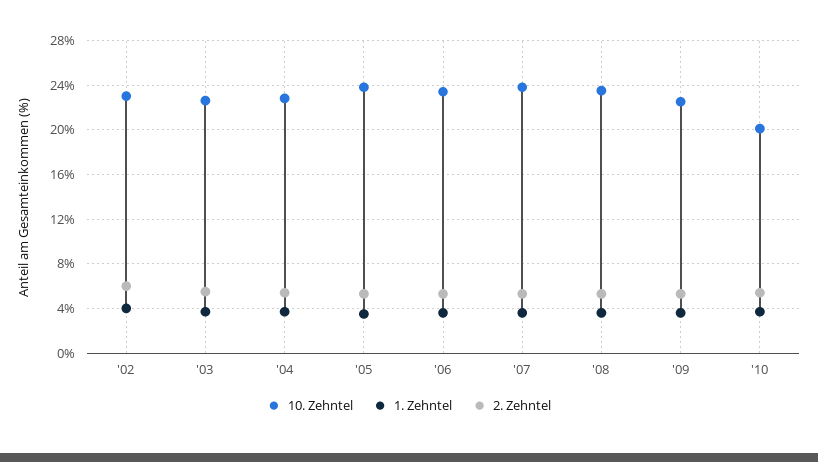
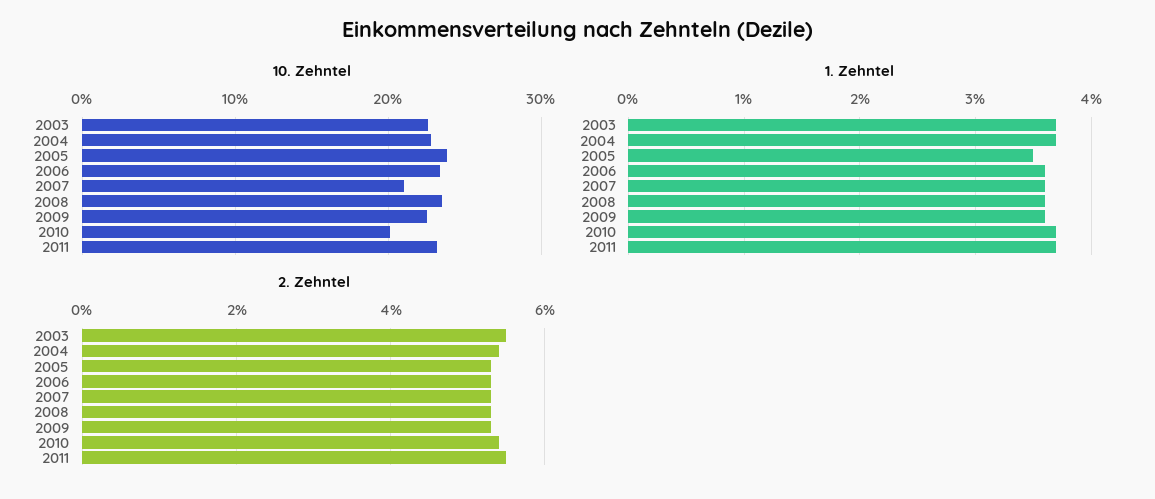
10. Zehntel, '02: 23 -> none
1. Zehntel, '02: 4 -> none
2. Zehntel, '02: 6 -> none
10. Zehntel, '07: 24 -> 21
10. Zehntel, 2011: none -> 23
1. Zehntel, 2011: none -> 3.7
2. Zehntel, 2011: none -> 5.5

